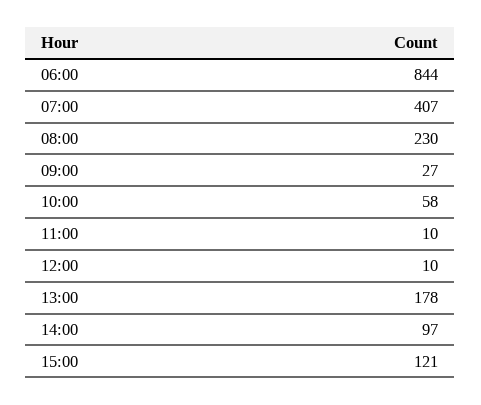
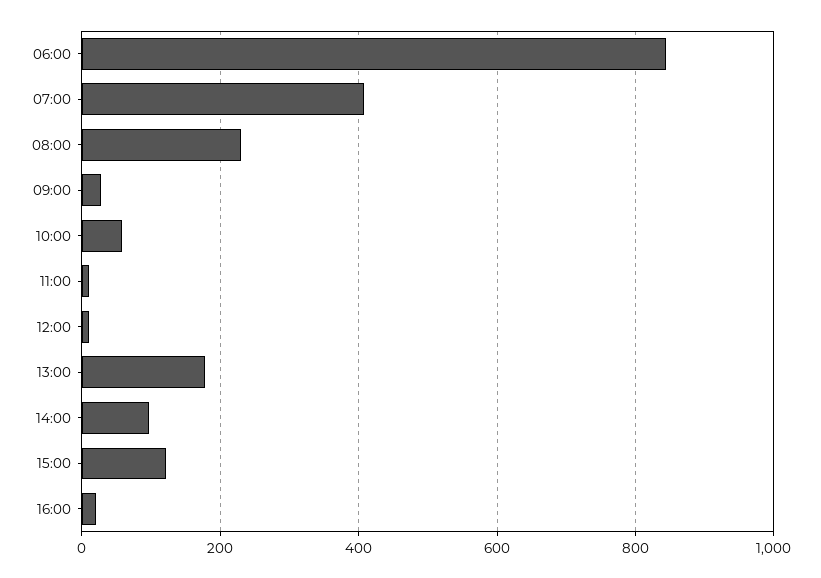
16:00: none -> 20

